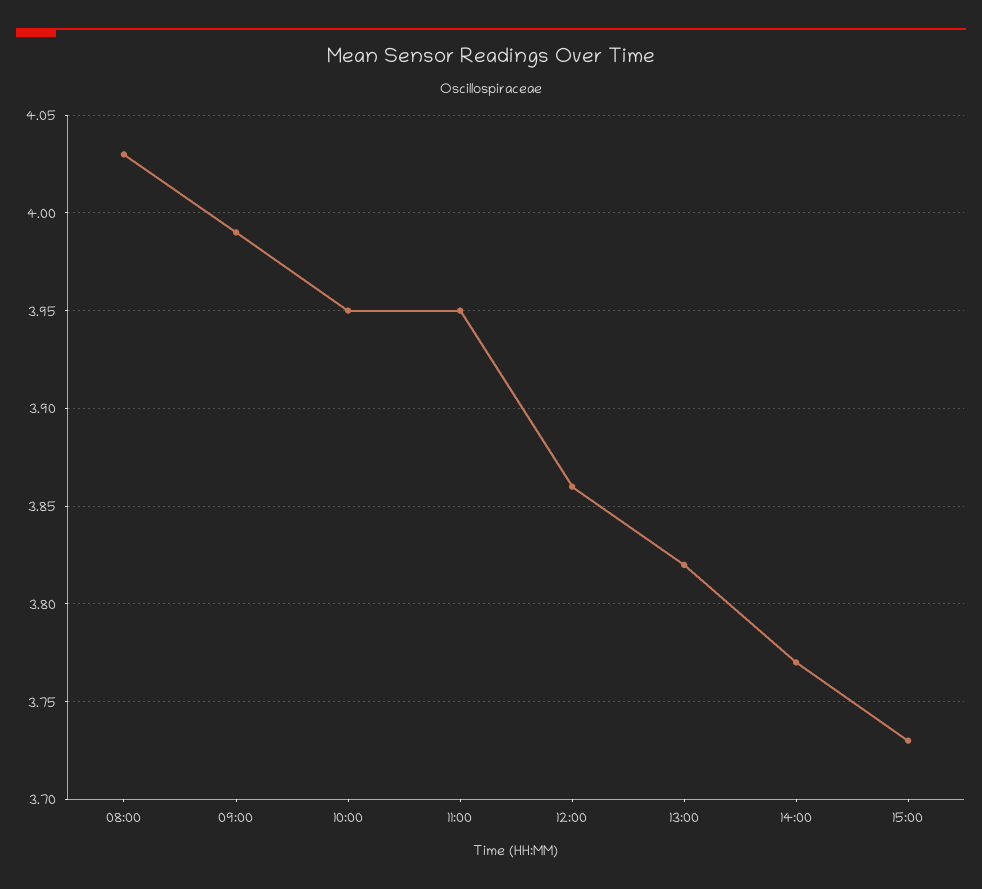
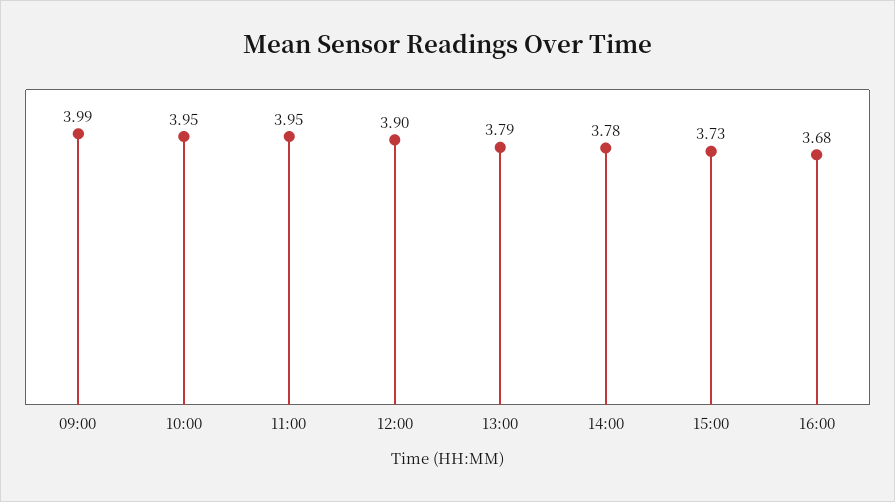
08:00: 4.03 -> none
12:00: 3.86 -> 3.9
13:00: 3.82 -> 3.79
14:00: 3.77 -> 3.78
16:00: none -> 3.68

